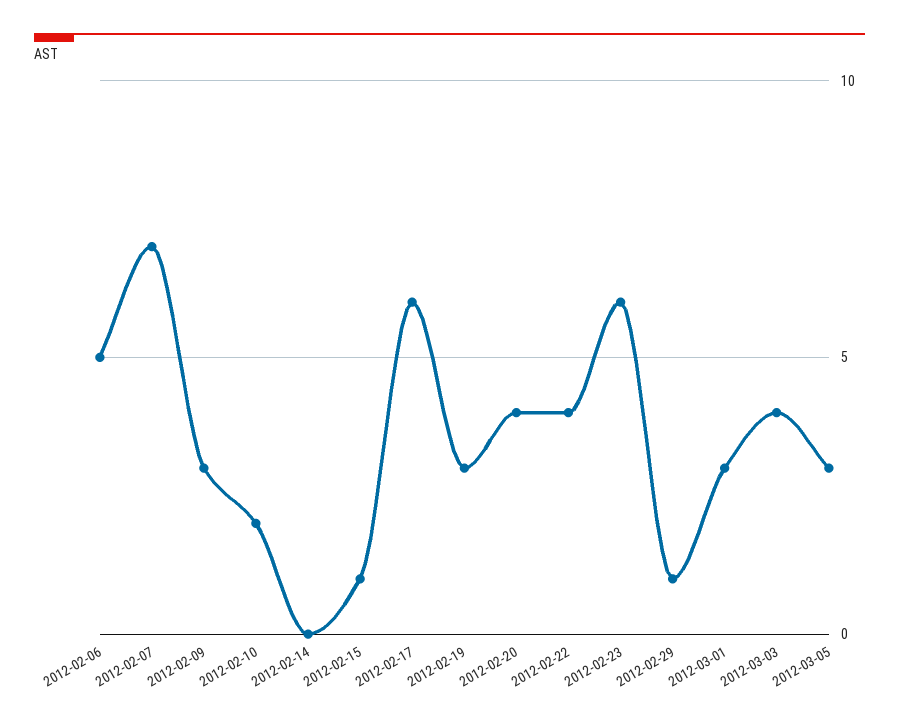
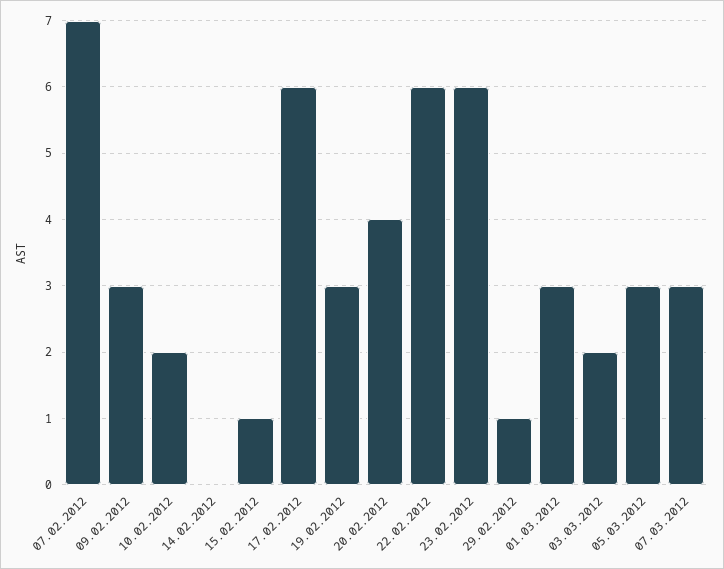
2012-02-06: 5 -> none
2012-02-22: 4 -> 6
2012-03-03: 4 -> 2
07.03.2012: none -> 3

